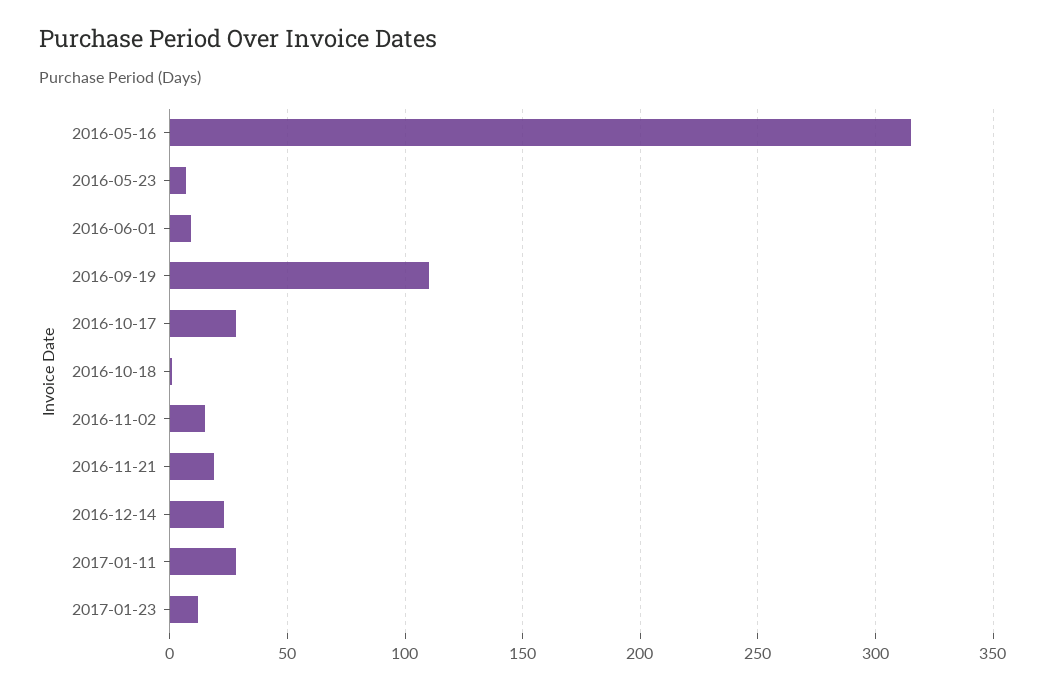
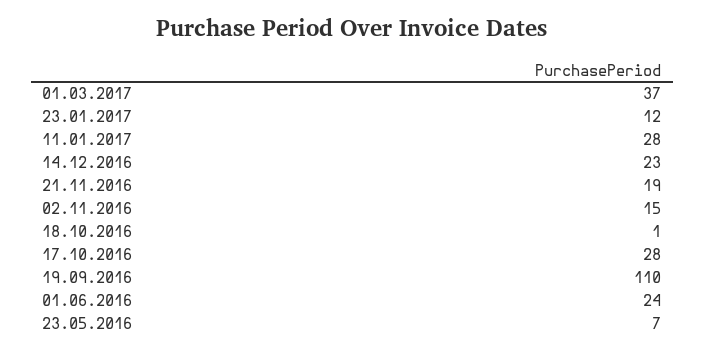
2016-05-16: 315 -> none
2016-06-01: 10 -> 24
01.03.2017: none -> 37

